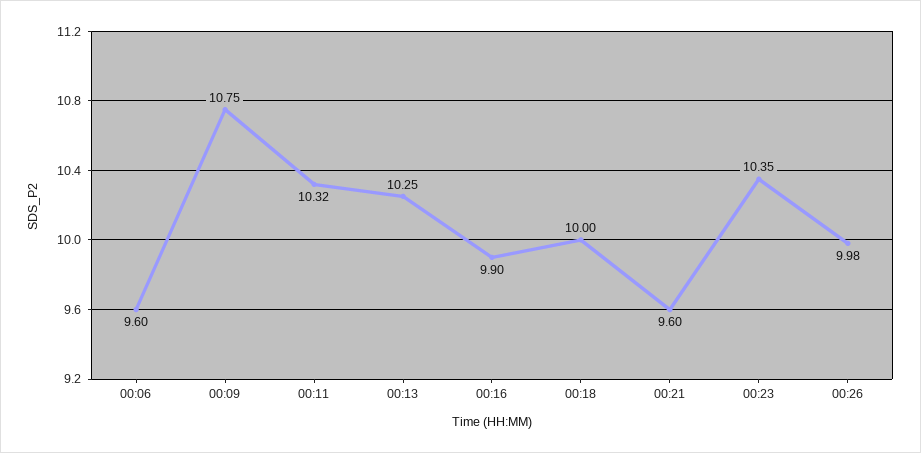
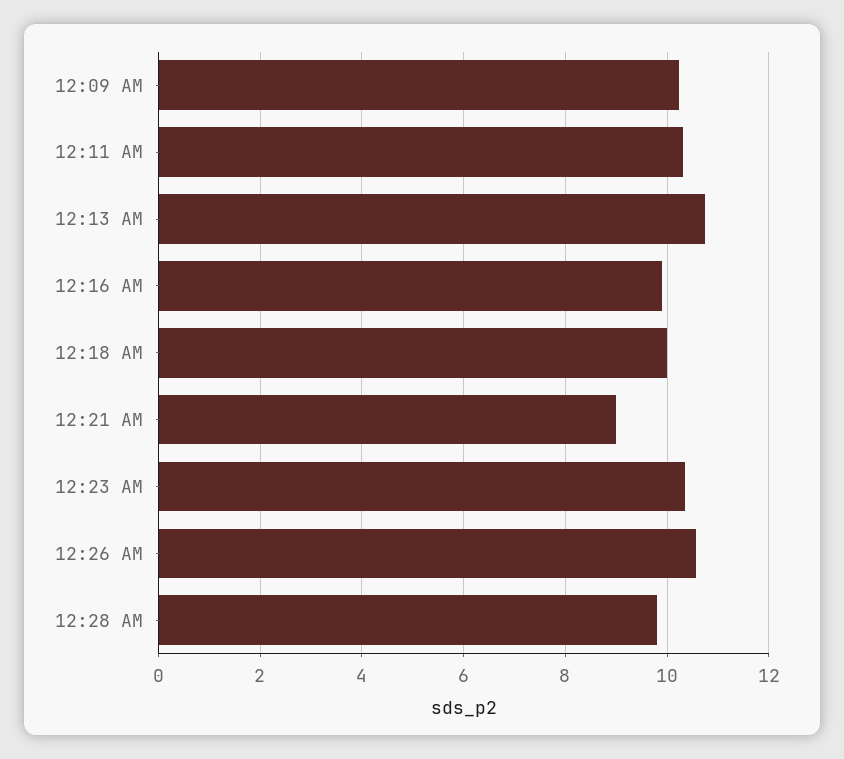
00:06: 9.6 -> none
00:09: 10.75 -> 10.2
00:13: 10.25 -> 10.8
00:21: 9.6 -> 9
00:26: 9.98 -> 10.6
12:28 AM: none -> 9.8

